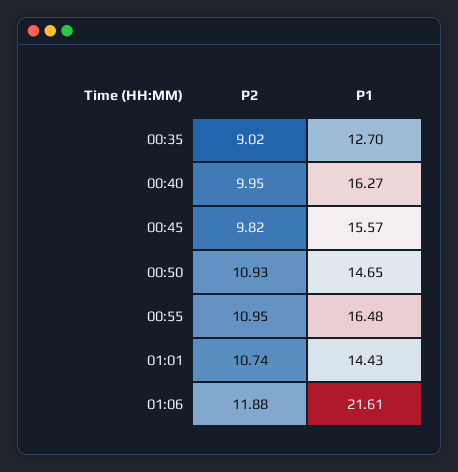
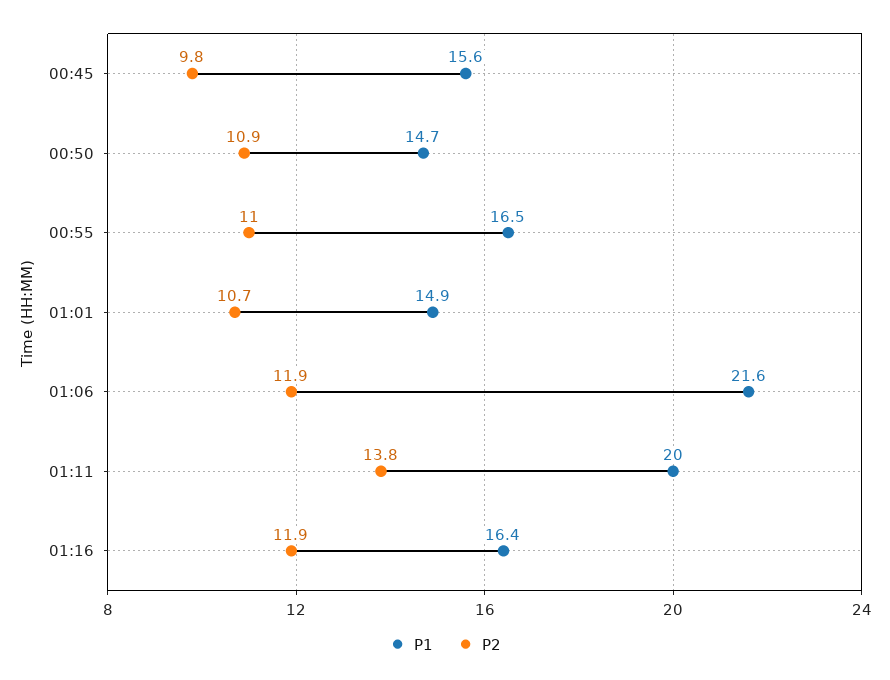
P2, 00:35: 9.02 -> none
P1, 00:35: 12.7 -> none
P2, 00:40: 9.95 -> none
P1, 00:40: 16.27 -> none
P1, 01:01: 14.43 -> 14.9
P1, 01:11: none -> 20
P2, 01:11: none -> 13.8
P1, 01:16: none -> 16.4
P2, 01:16: none -> 11.9

